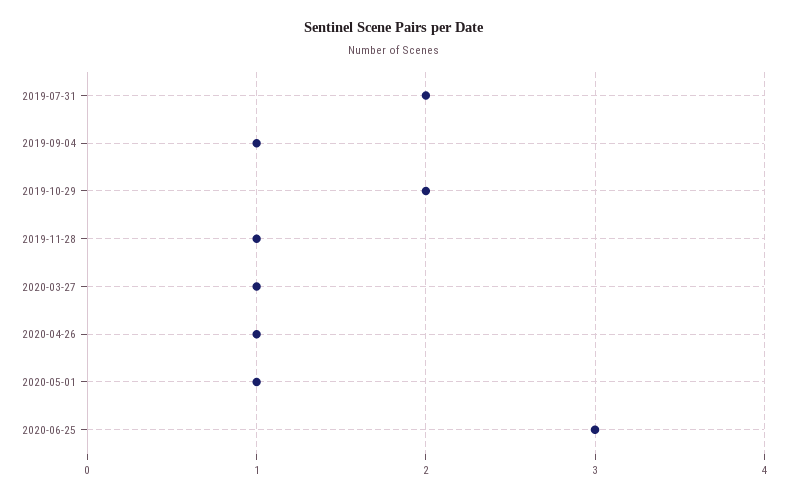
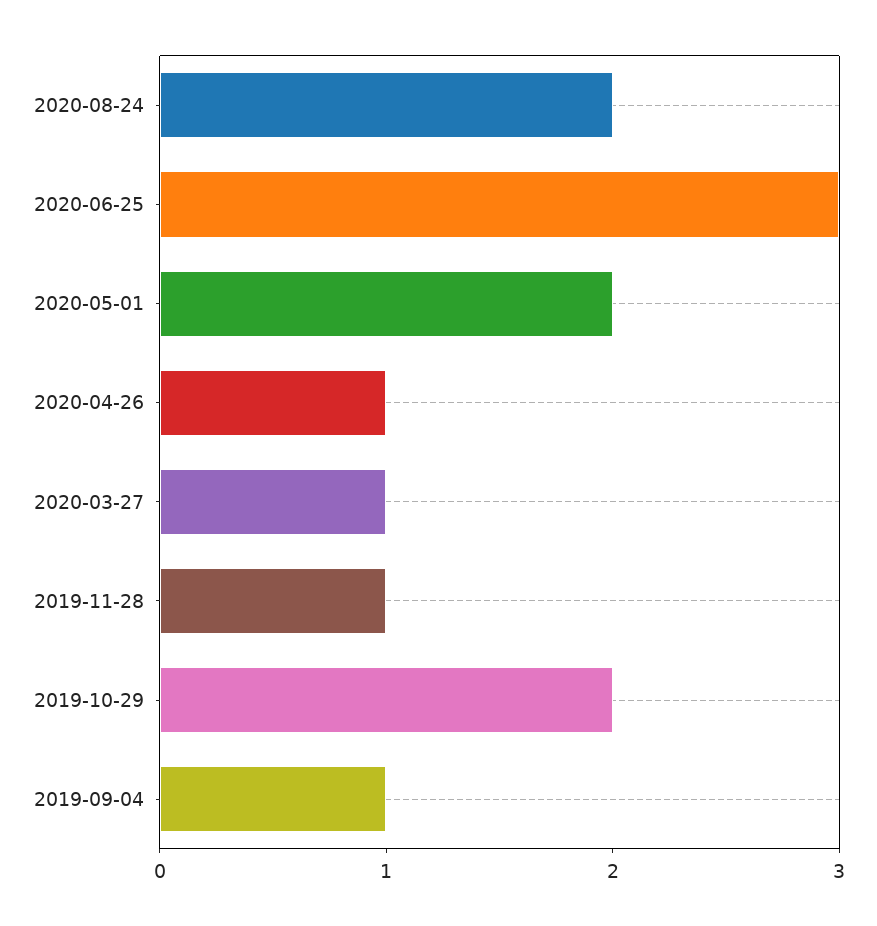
2019-07-31: 2 -> none
2020-05-01: 1 -> 2
2020-08-24: none -> 2

